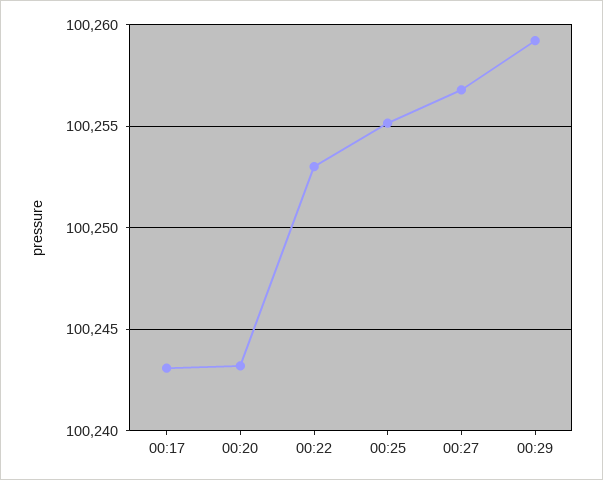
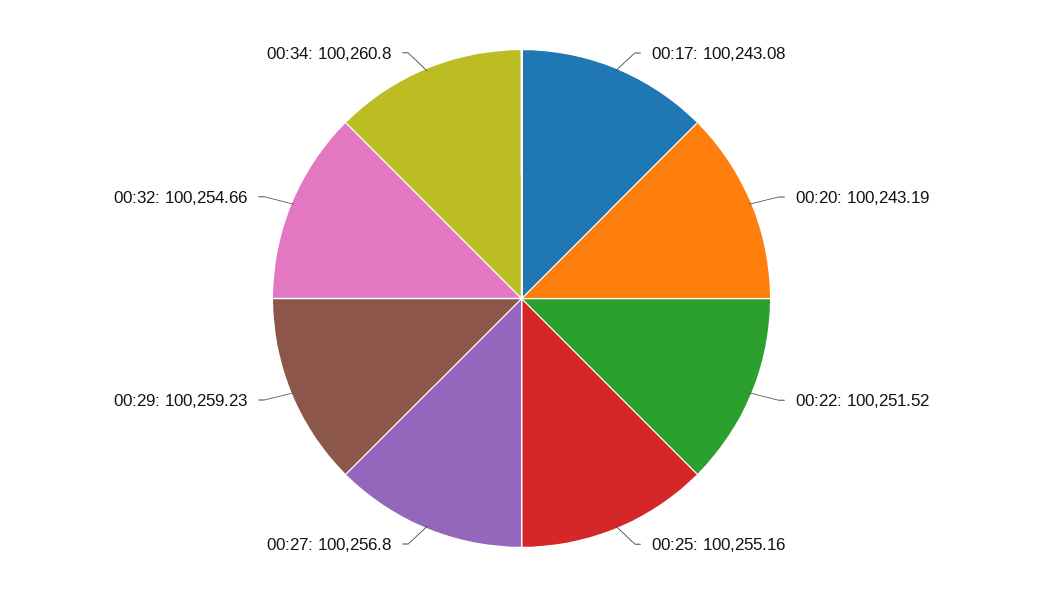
00:22: 100253 -> 100251.52
00:32: none -> 100254.66
00:34: none -> 100260.8

